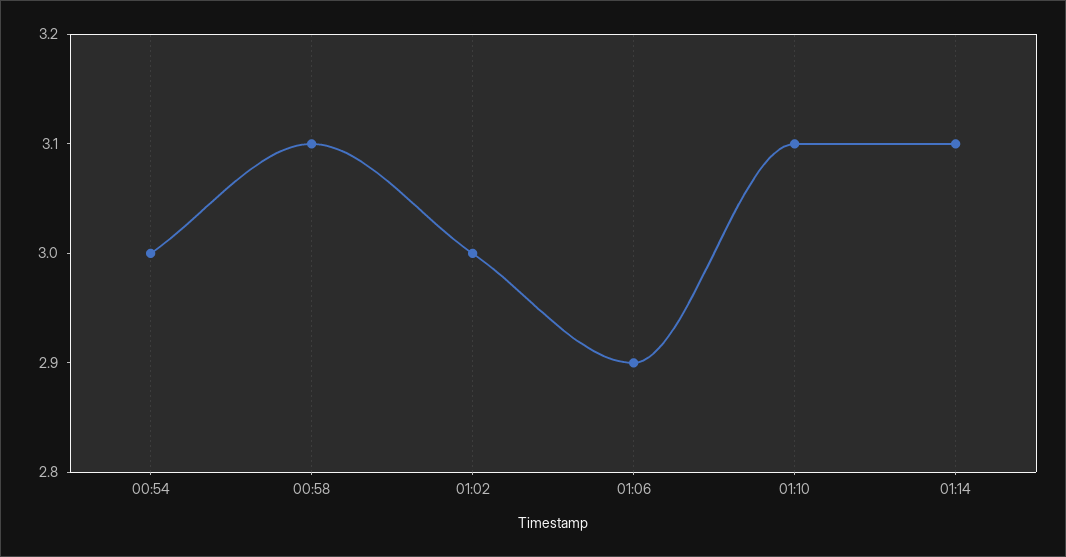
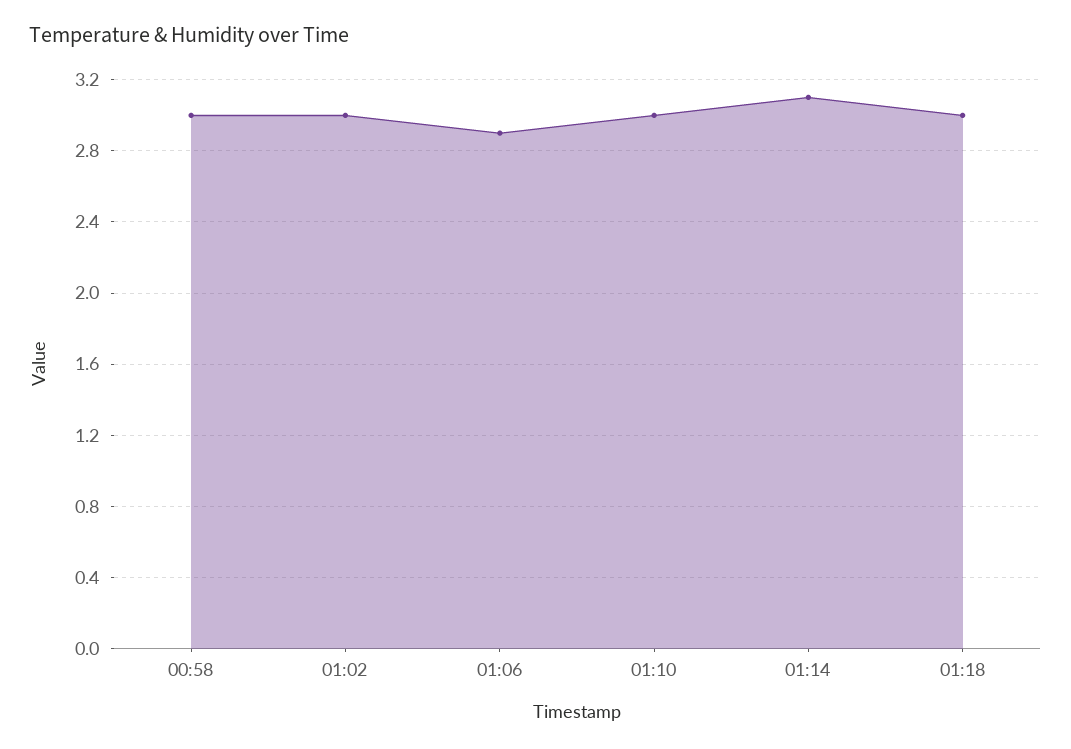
00:54: 3 -> none
00:58: 3.1 -> 3
01:10: 3.1 -> 3
01:18: none -> 3

